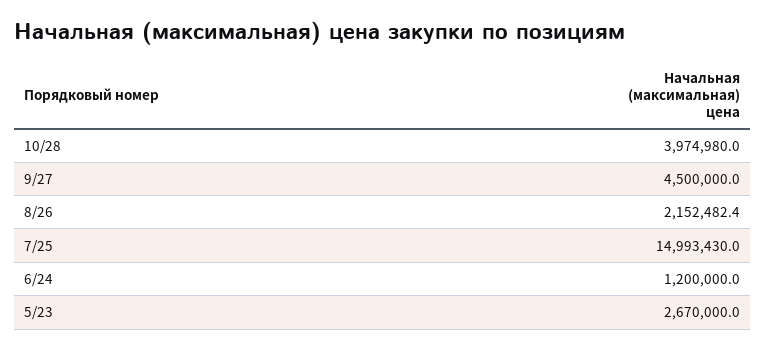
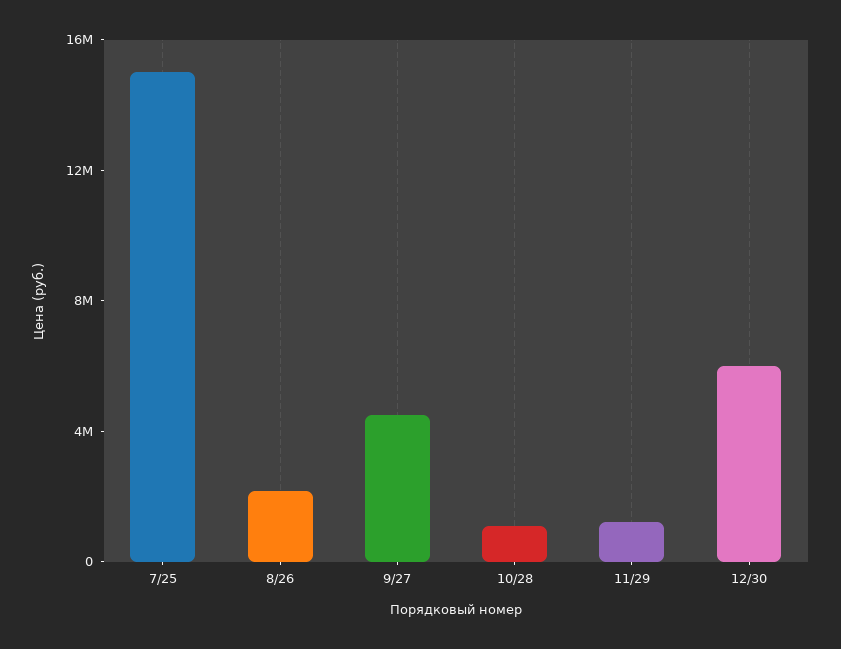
10/28: 3974980 -> 1000000
6/24: 1200000 -> none
5/23: 2670000 -> none
11/29: none -> 1000000
12/30: none -> 6000000

